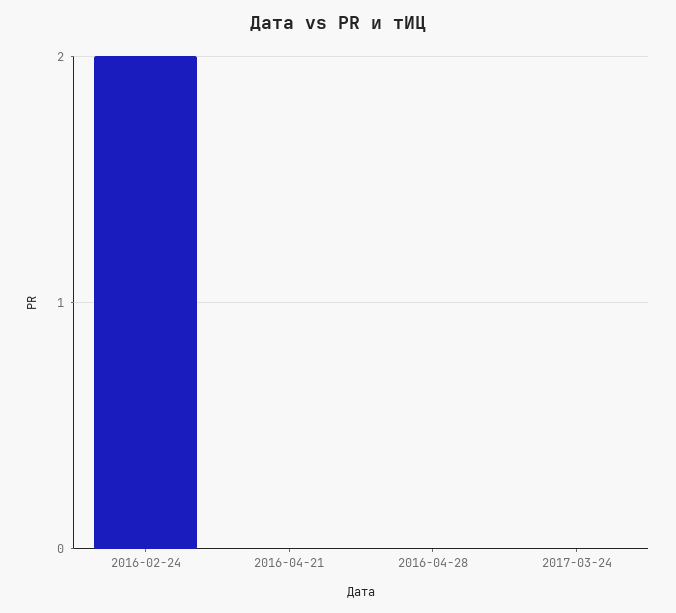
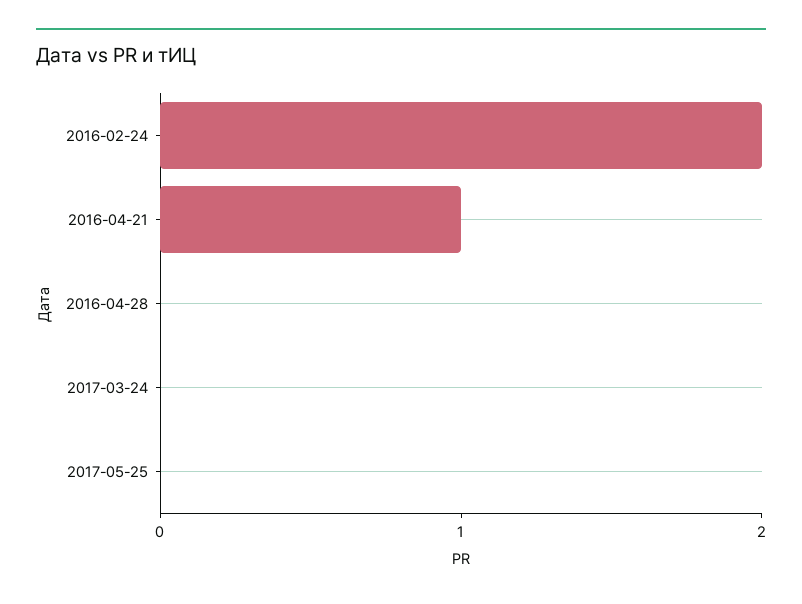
2016-04-21: 0 -> 1
2017-05-25: none -> 0

